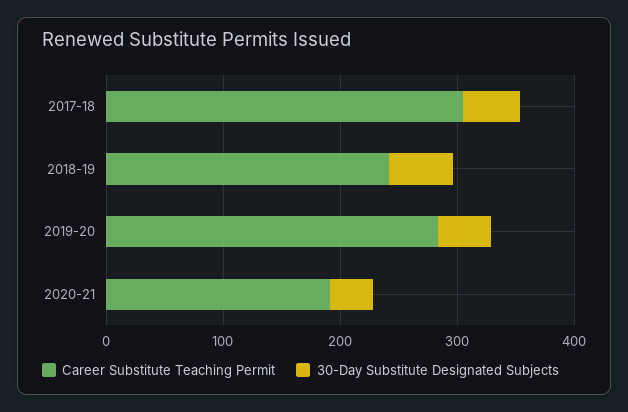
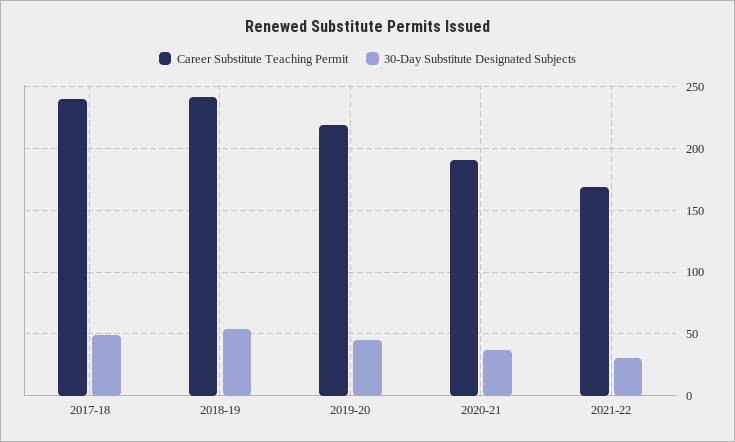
Career Substitute Teaching Permit, 2017-18: 300 -> 240
Career Substitute Teaching Permit, 2019-20: 280 -> 220
Career Substitute Teaching Permit, 2021-22: none -> 170
30-Day Substitute Designated Subjects, 2021-22: none -> 30

